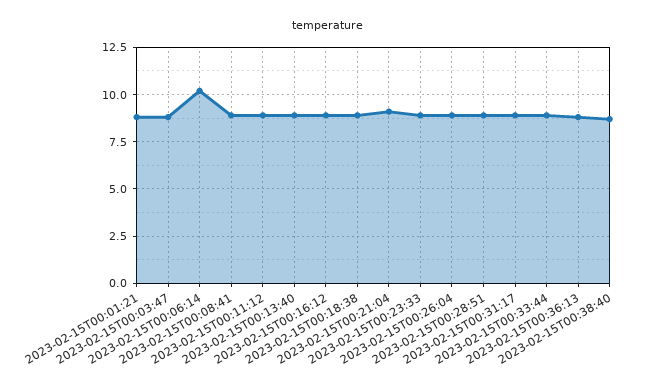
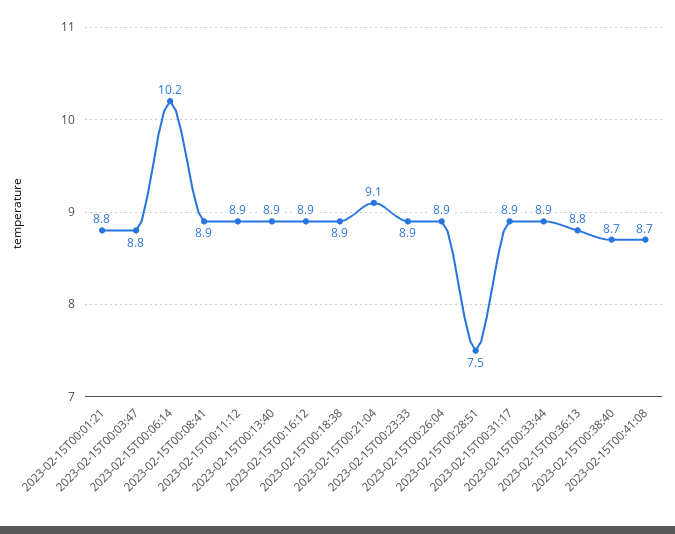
2023-02-15T00:28:51: 9 -> 7.5
2023-02-15T00:41:08: none -> 8.7

